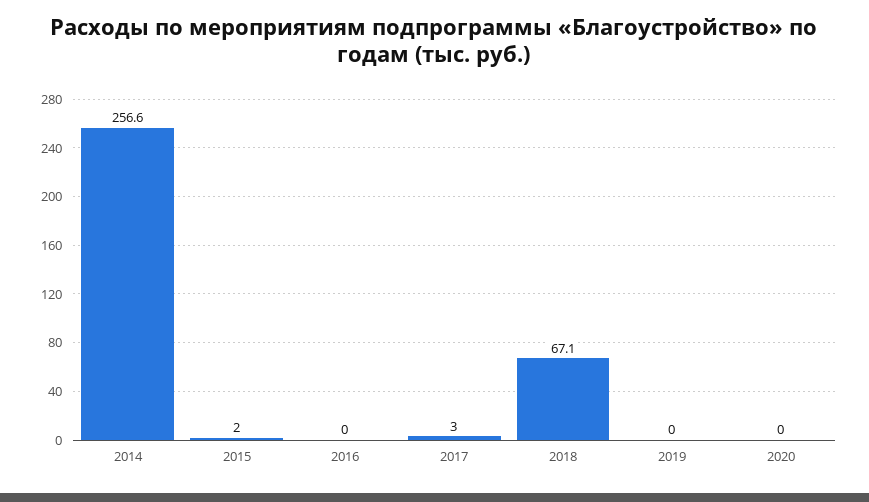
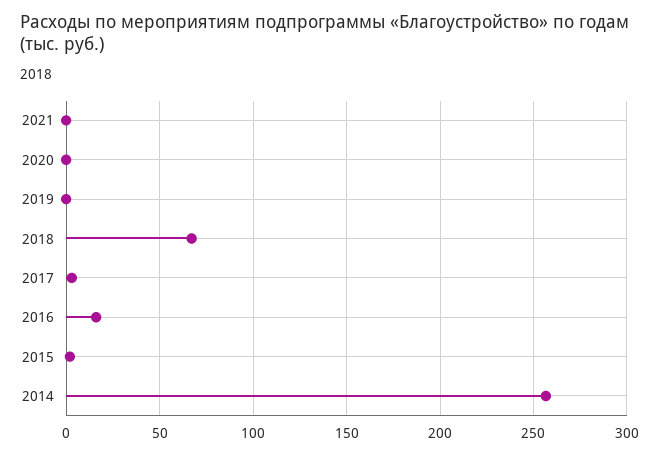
2016: 0 -> 15
2021: none -> 0

